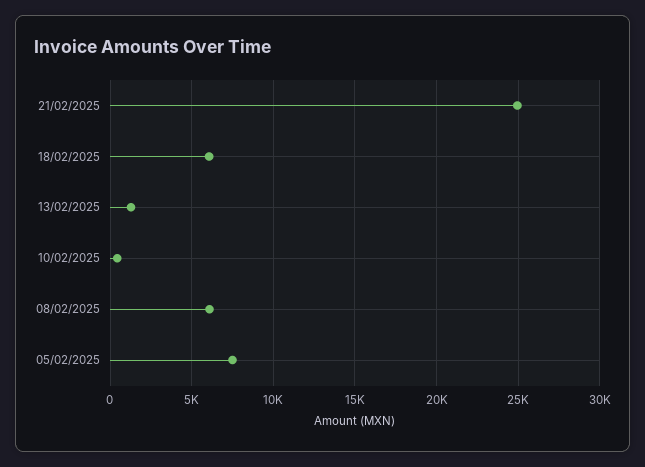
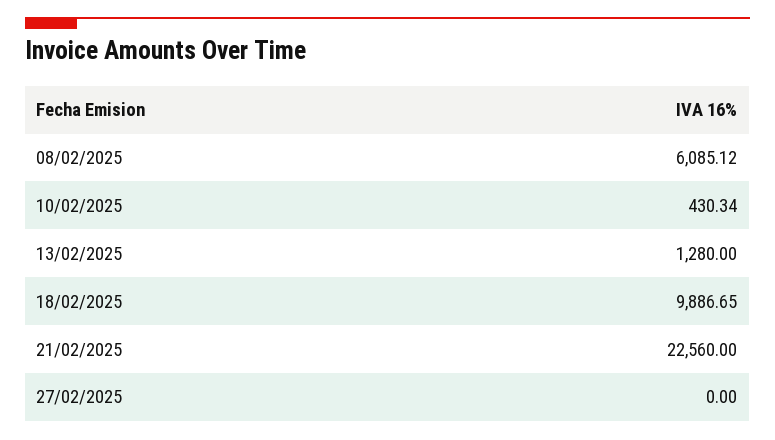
21/02/2025: 25000 -> 22560
18/02/2025: 6000 -> 9886.65
05/02/2025: 7500 -> none
27/02/2025: none -> 0

